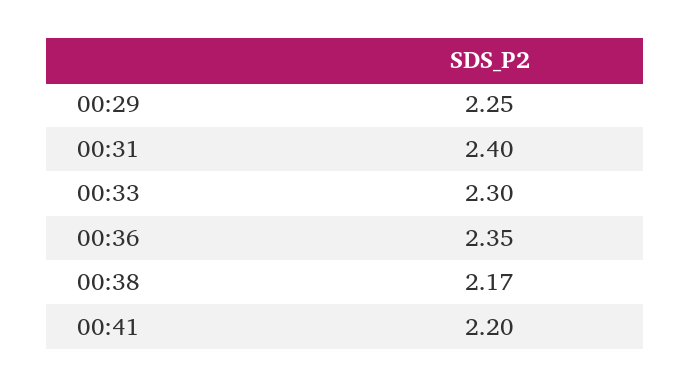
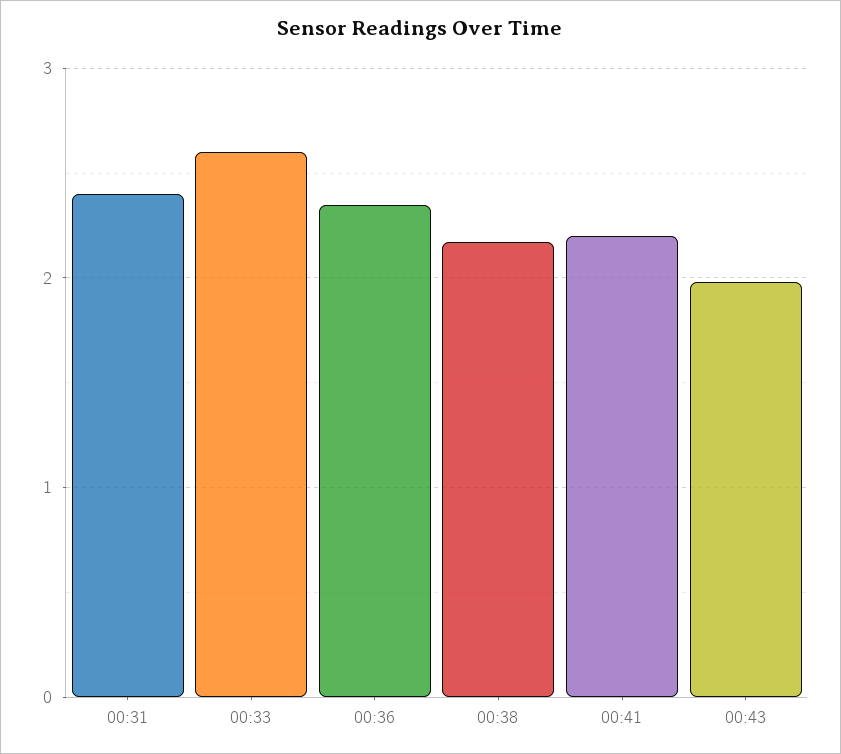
00:29: 2.25 -> none
00:33: 2.3 -> 2.6
00:43: none -> 2

